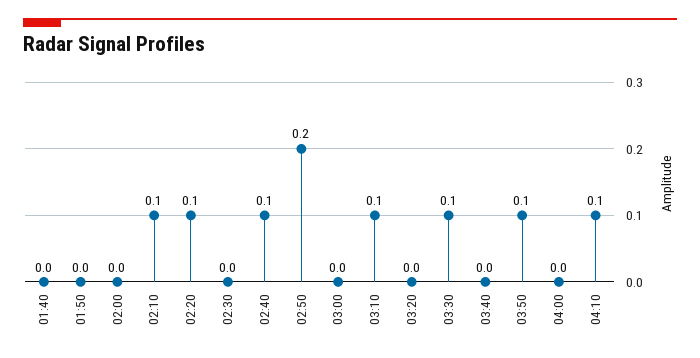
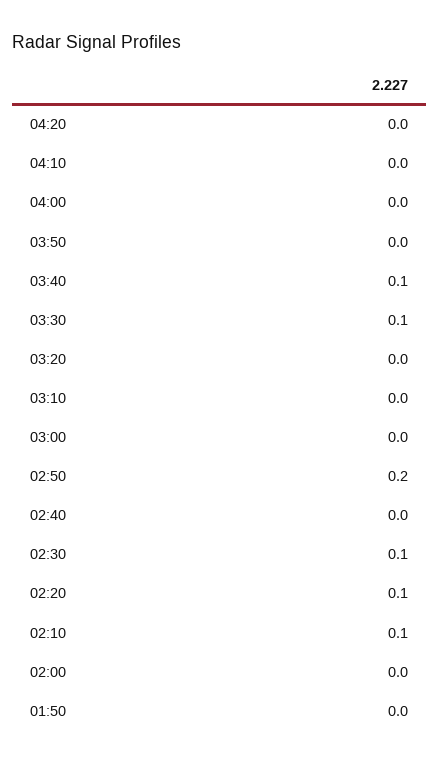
01:40: 0 -> none
02:30: 0 -> 0.1
02:40: 0.1 -> 0
03:10: 0.1 -> 0
03:40: 0 -> 0.1
03:50: 0.1 -> 0
04:10: 0.1 -> 0
04:20: none -> 0

